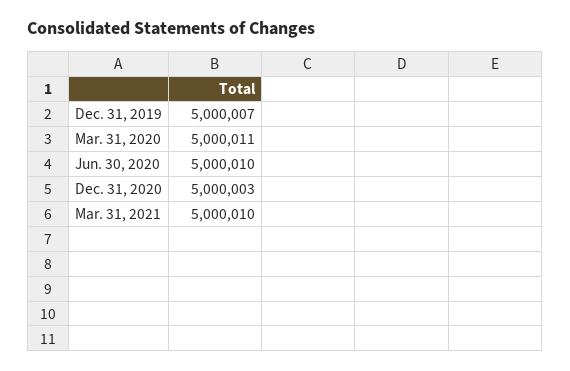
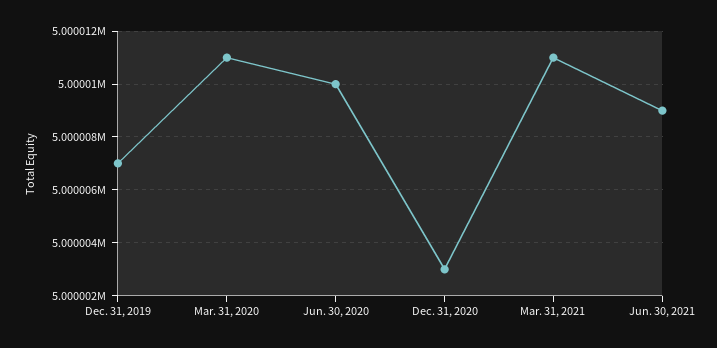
Mar. 31, 2021: 5000010 -> 5000011
Jun. 30, 2021: none -> 5000009

